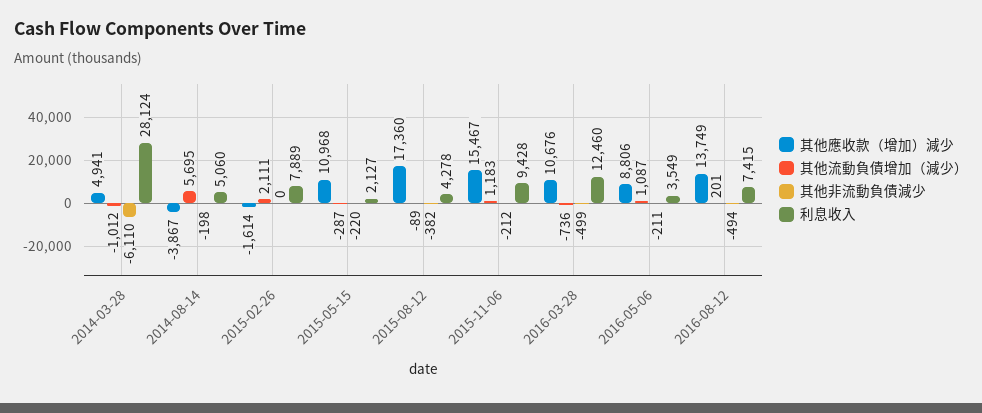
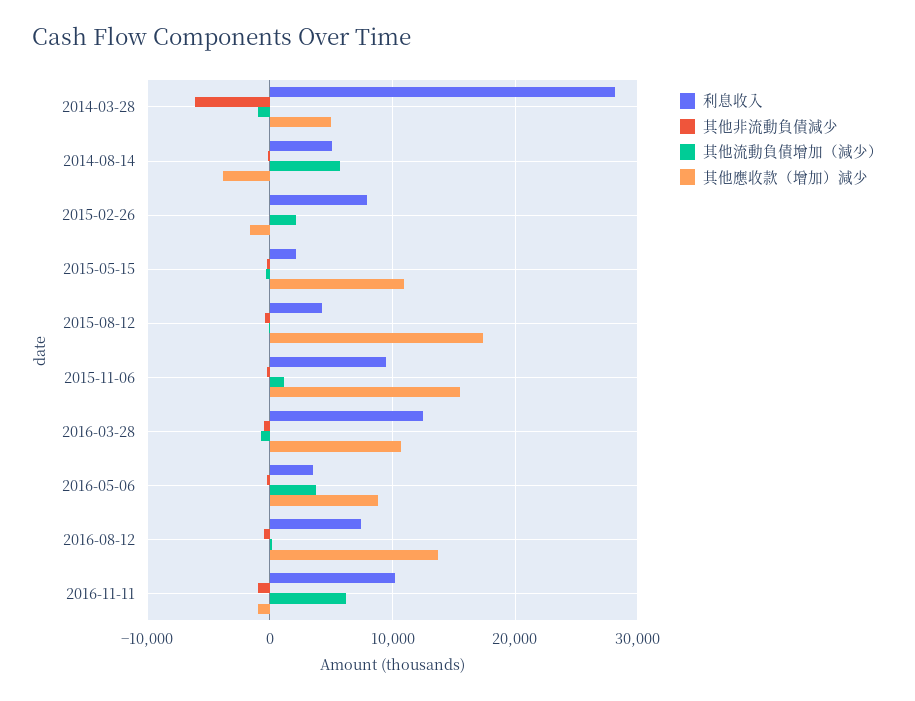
其他流動負債增加（減少）, 2016-05-06: 1087 -> 4000
利息收入, 2016-11-11: none -> 10000
其他非流動負債減少, 2016-11-11: none -> -1000
其他流動負債增加（減少）, 2016-11-11: none -> 6000
其他應收款（增加）減少, 2016-11-11: none -> -1000

